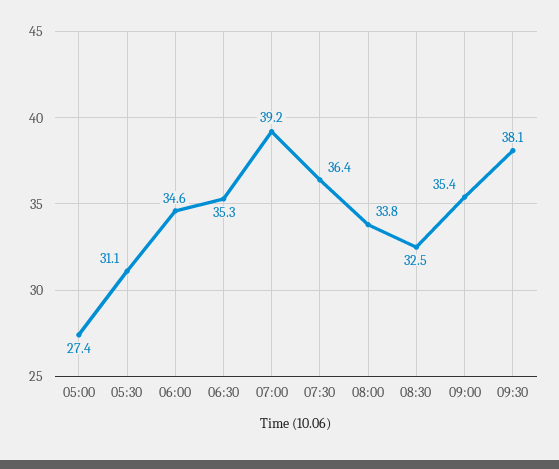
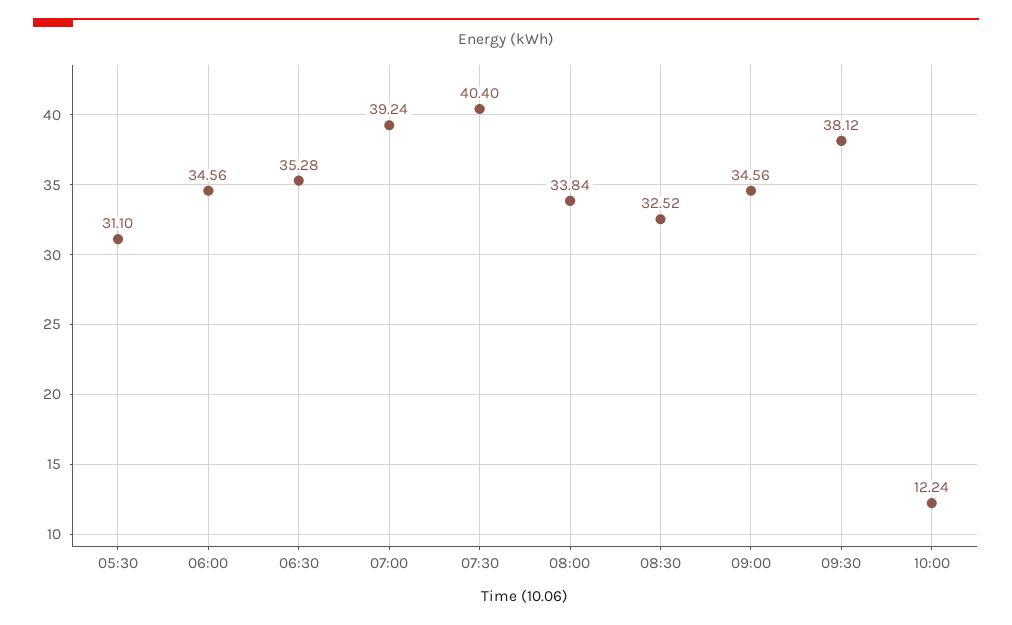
05:00: 27.4 -> none
07:30: 36.4 -> 40.4
09:00: 35.4 -> 34.56
10:00: none -> 12.24

